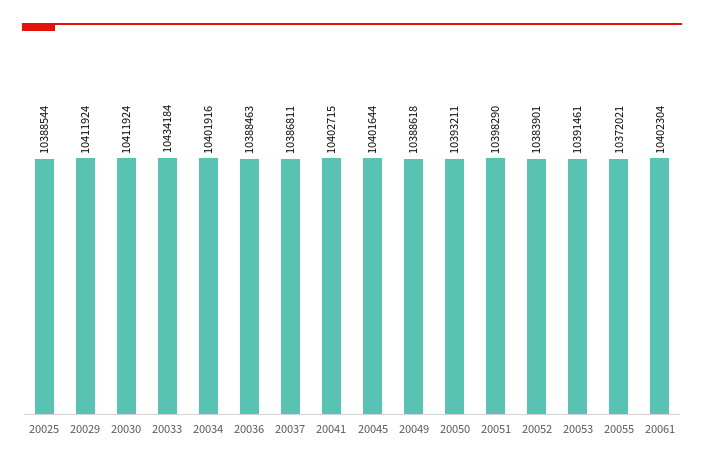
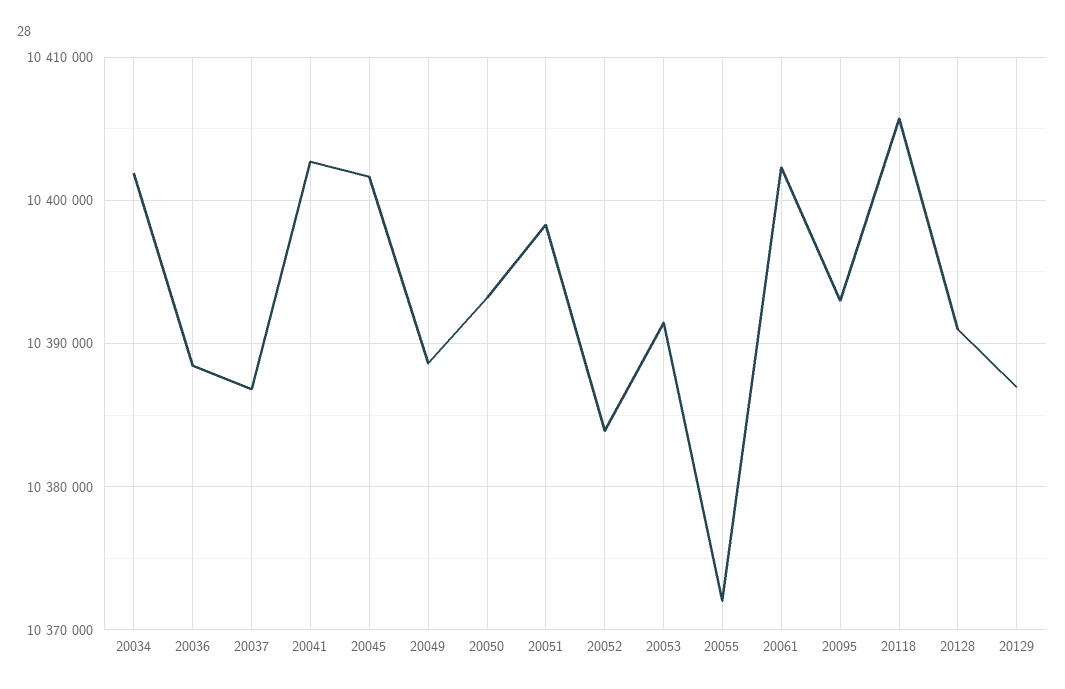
20025: 10388544 -> none
20029: 10411924 -> none
20030: 10411924 -> none
20033: 10434184 -> none
20095: none -> 10393000
20118: none -> 10406000
20128: none -> 10391000
20129: none -> 10387000

